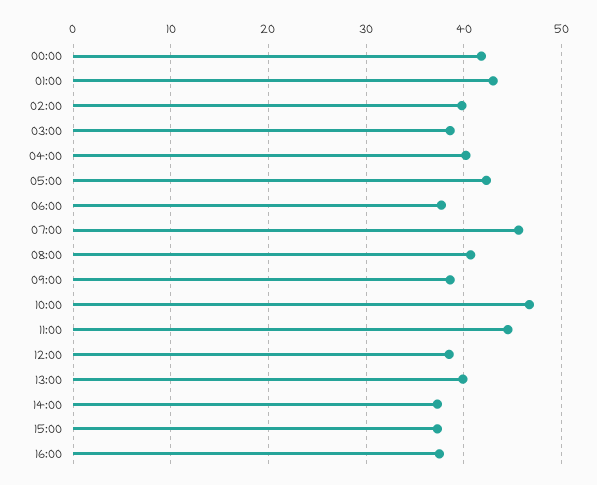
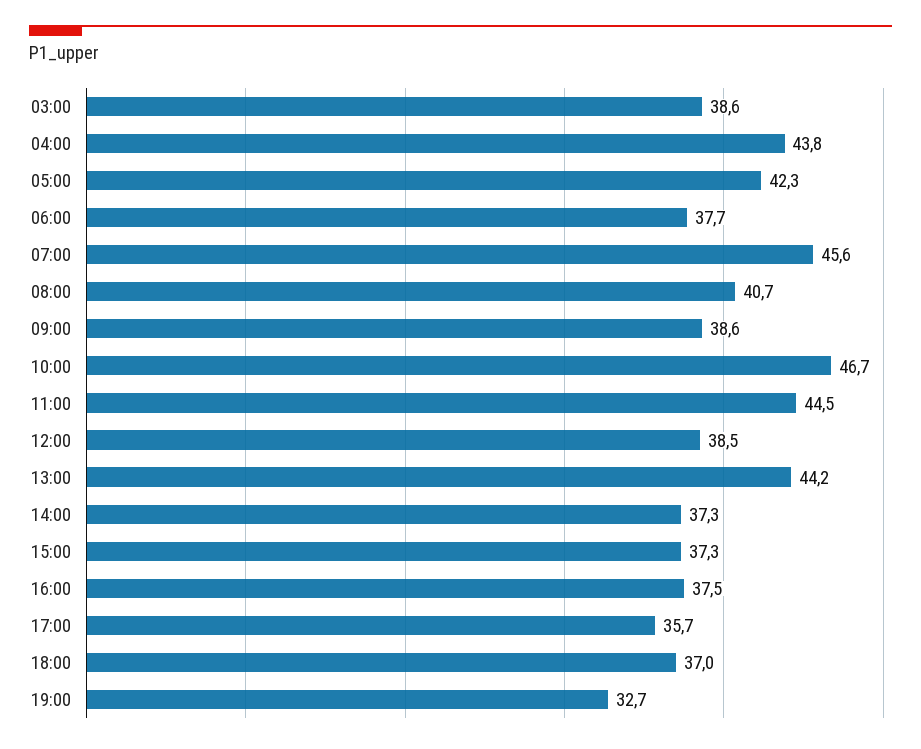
00:00: 42 -> none
01:00: 43 -> none
02:00: 40 -> none
04:00: 40 -> 43.8
13:00: 40 -> 44.2
17:00: none -> 35.7
18:00: none -> 37
19:00: none -> 32.7

